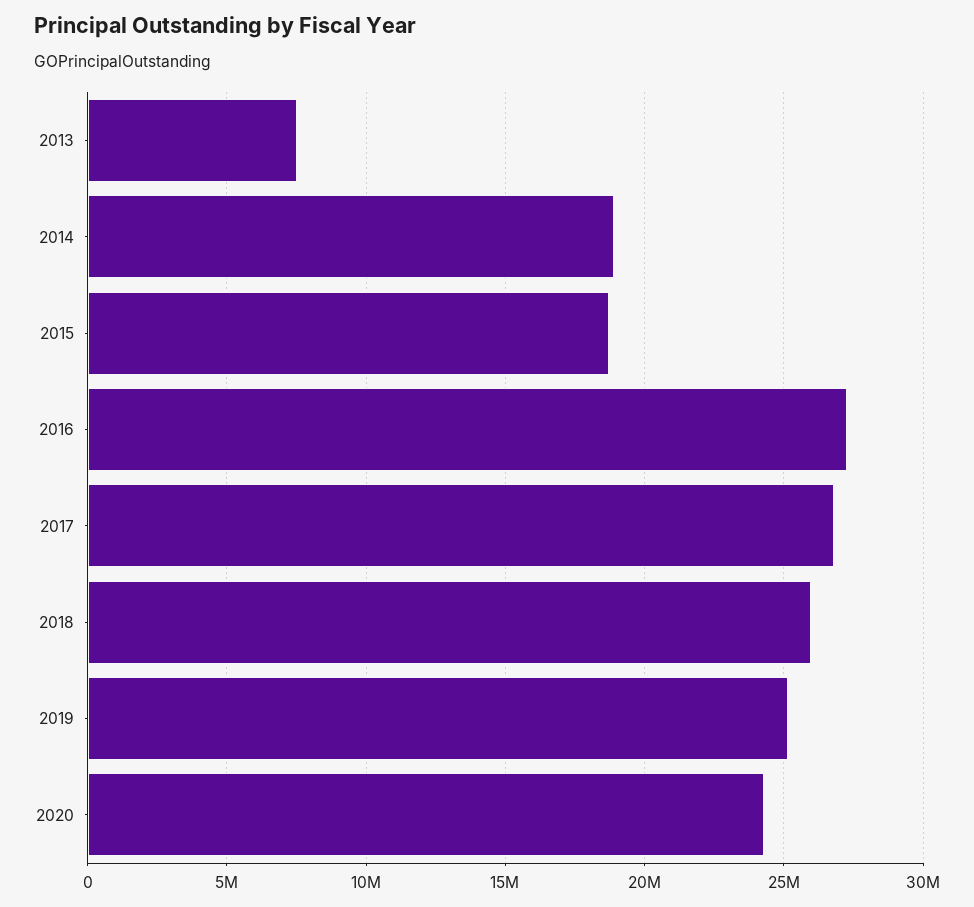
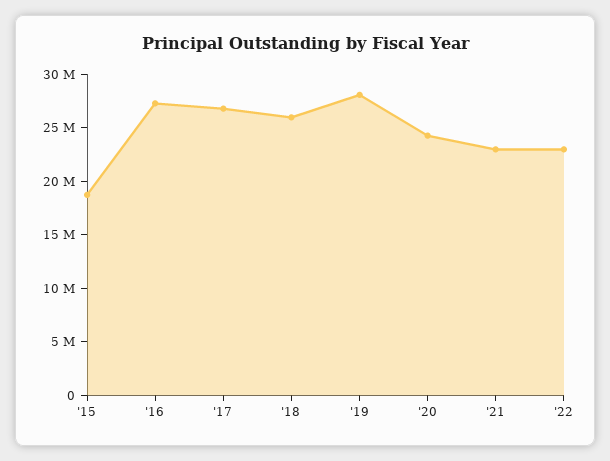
2013: 7500000 -> none
2014: 19000000 -> none
2019: 25000000 -> 28000000
'21: none -> 23000000
'22: none -> 23000000

